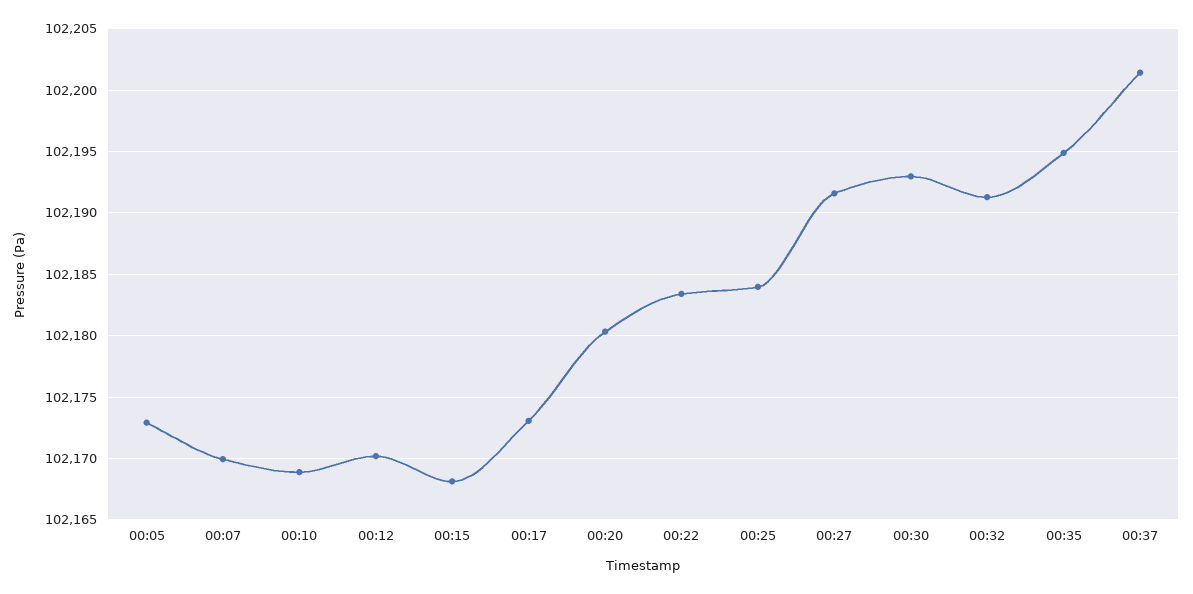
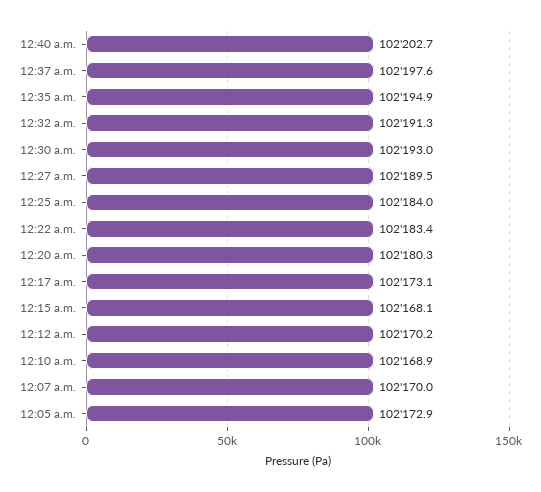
00:27: 102191.5 -> 102189.5
00:37: 102201.5 -> 102197.6
12:40 a.m.: none -> 102202.7

